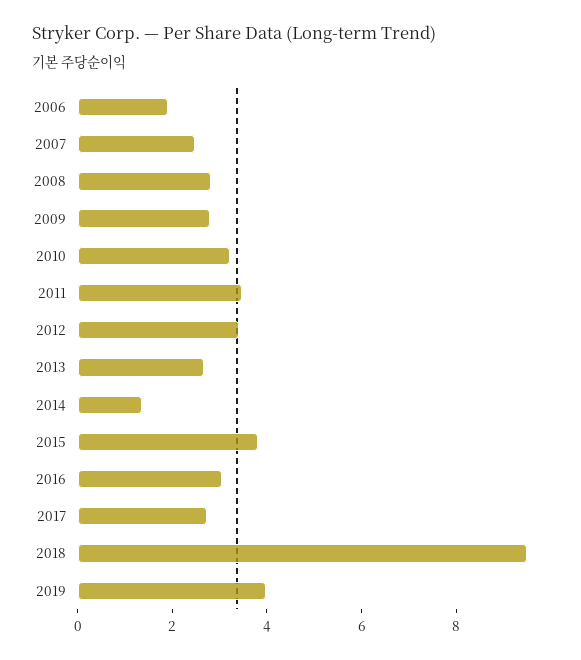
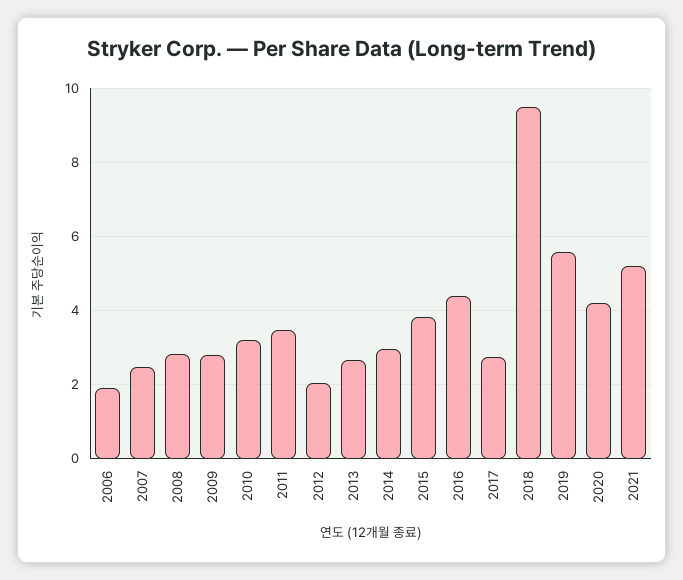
2012: 3.5 -> 2
2014: 1.5 -> 3
2016: 3 -> 4.4
2019: 4 -> 5.6
2020: none -> 4.2
2021: none -> 5.2

